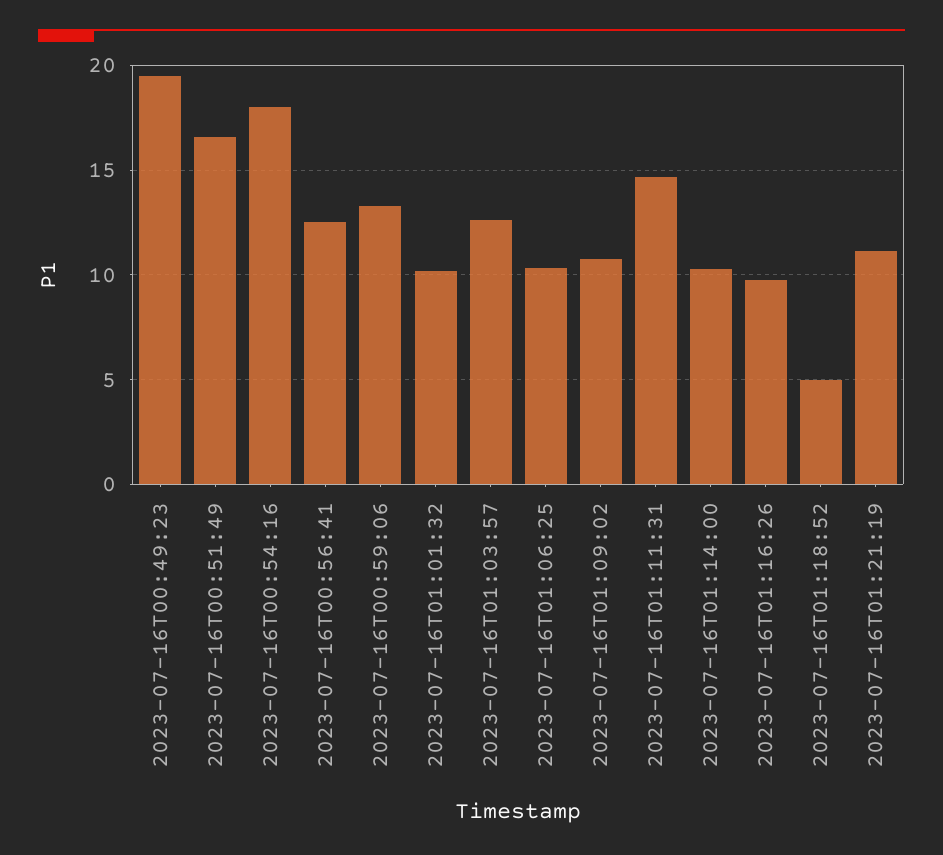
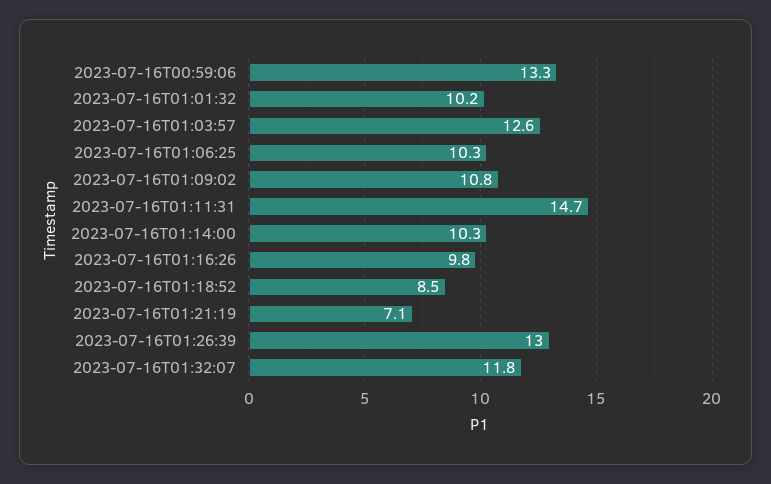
2023-07-16T00:49:23: 19.5 -> none
2023-07-16T00:51:49: 16.5 -> none
2023-07-16T00:54:16: 18 -> none
2023-07-16T00:56:41: 12.5 -> none
2023-07-16T01:18:52: 5 -> 8.5
2023-07-16T01:21:19: 11 -> 7.1
2023-07-16T01:26:39: none -> 13
2023-07-16T01:32:07: none -> 11.8

